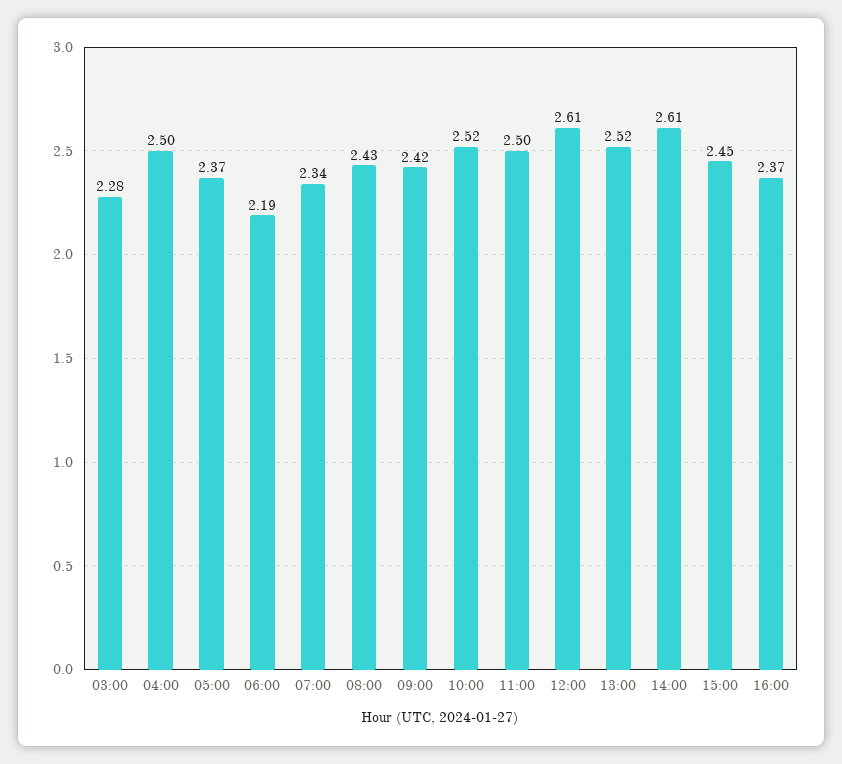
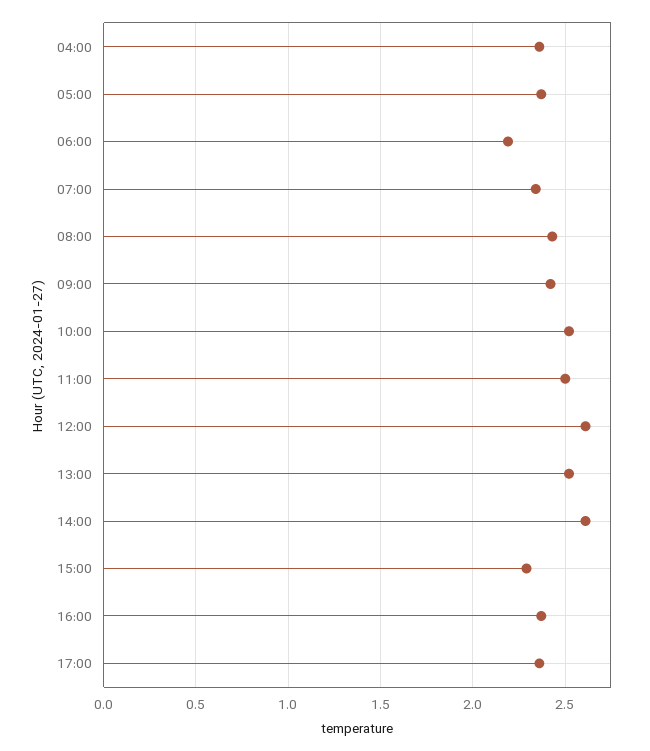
03:00: 2.28 -> none
04:00: 2.5 -> 2.35
15:00: 2.45 -> 2.3
17:00: none -> 2.35

